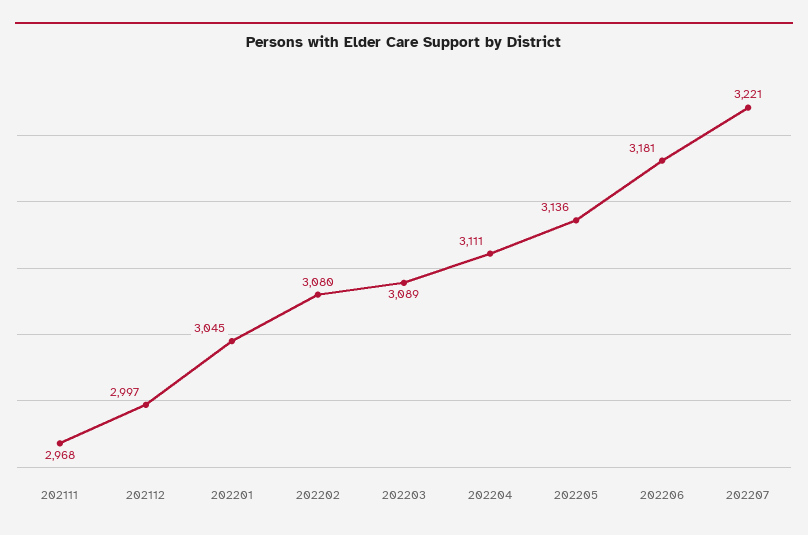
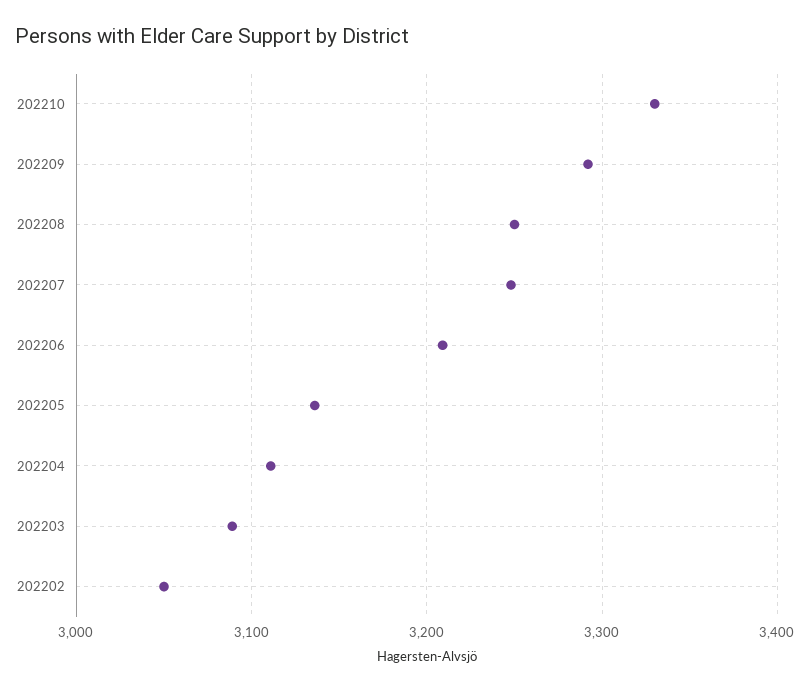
202111: 2968 -> none
202112: 2997 -> none
202201: 3045 -> none
202202: 3080 -> 3050
202206: 3181 -> 3210
202207: 3221 -> 3250
202210: none -> 3330
202209: none -> 3290
202208: none -> 3250

